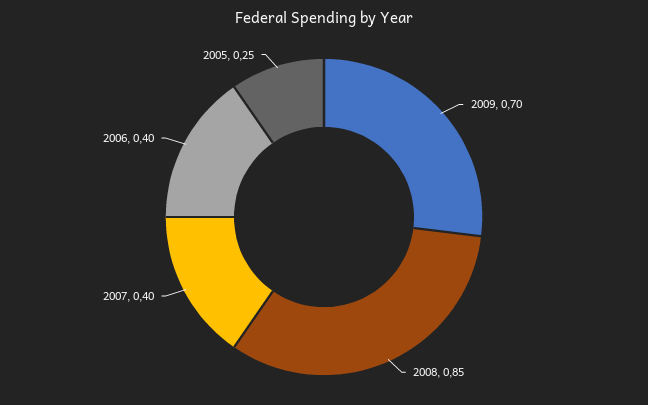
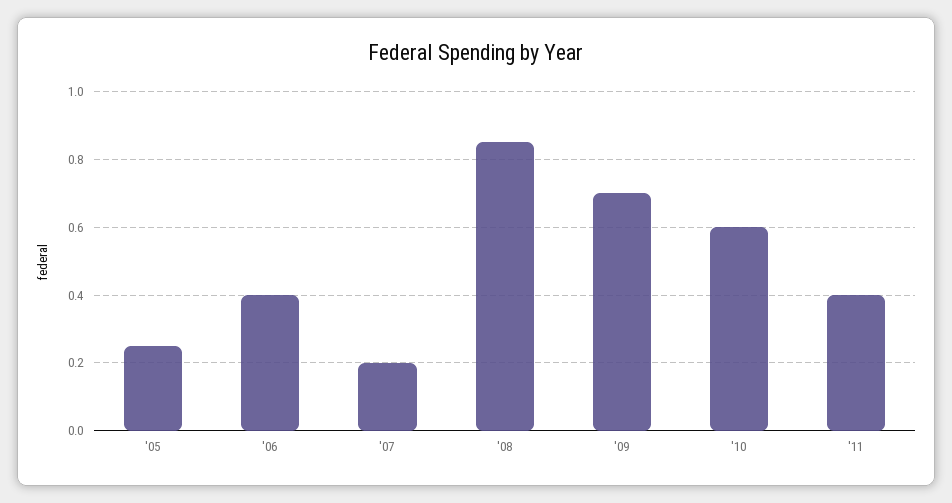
2007: 0.4 -> 0.2
'10: none -> 0.6
'11: none -> 0.4

